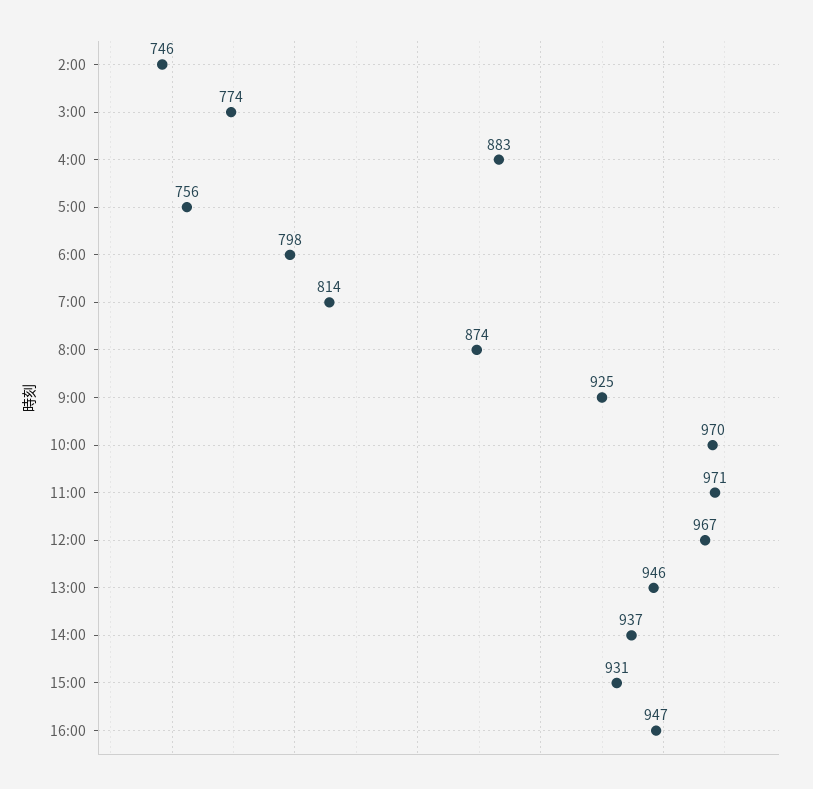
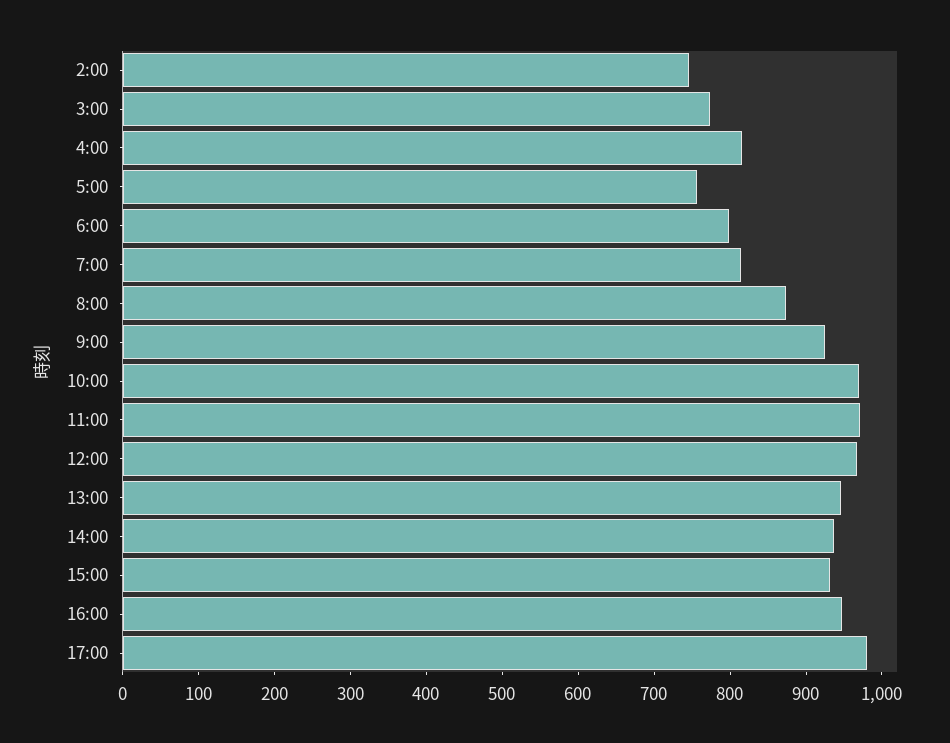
4:00: 883 -> 820
17:00: none -> 980

